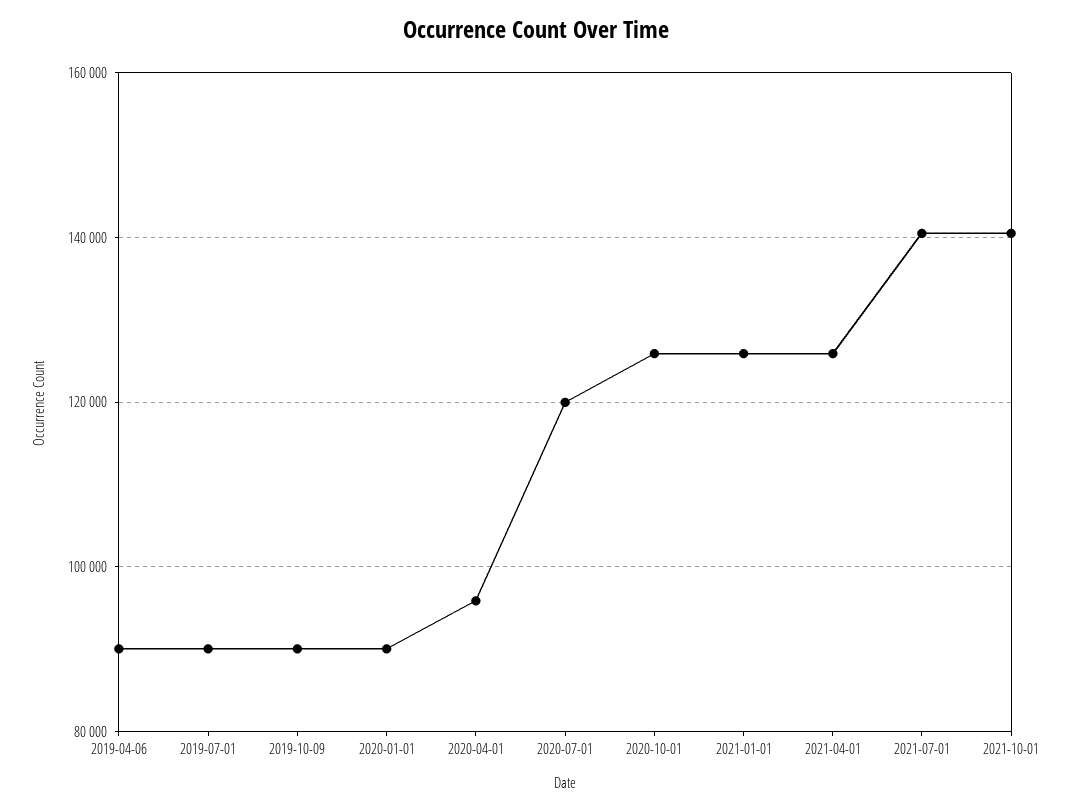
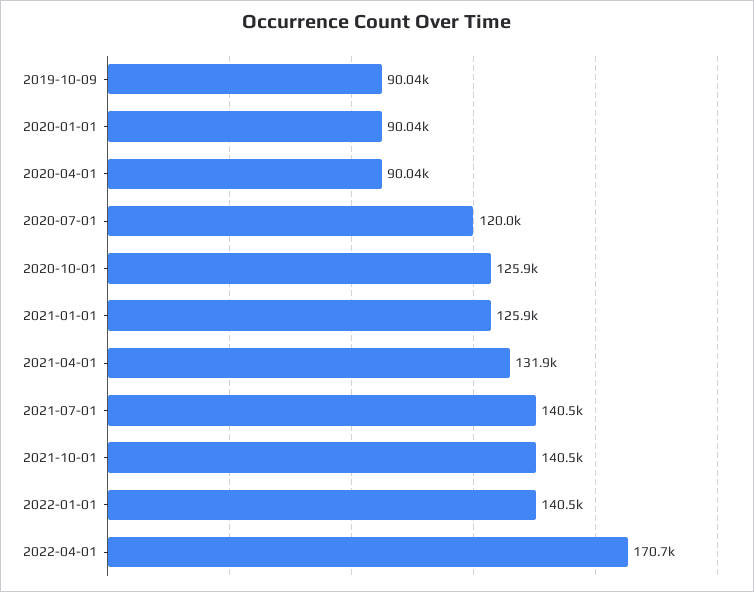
2019-04-06: 90000 -> none
2019-07-01: 90000 -> none
2020-04-01: 96000 -> 90040
2021-04-01: 126000 -> 131900
2022-01-01: none -> 140500
2022-04-01: none -> 170700

